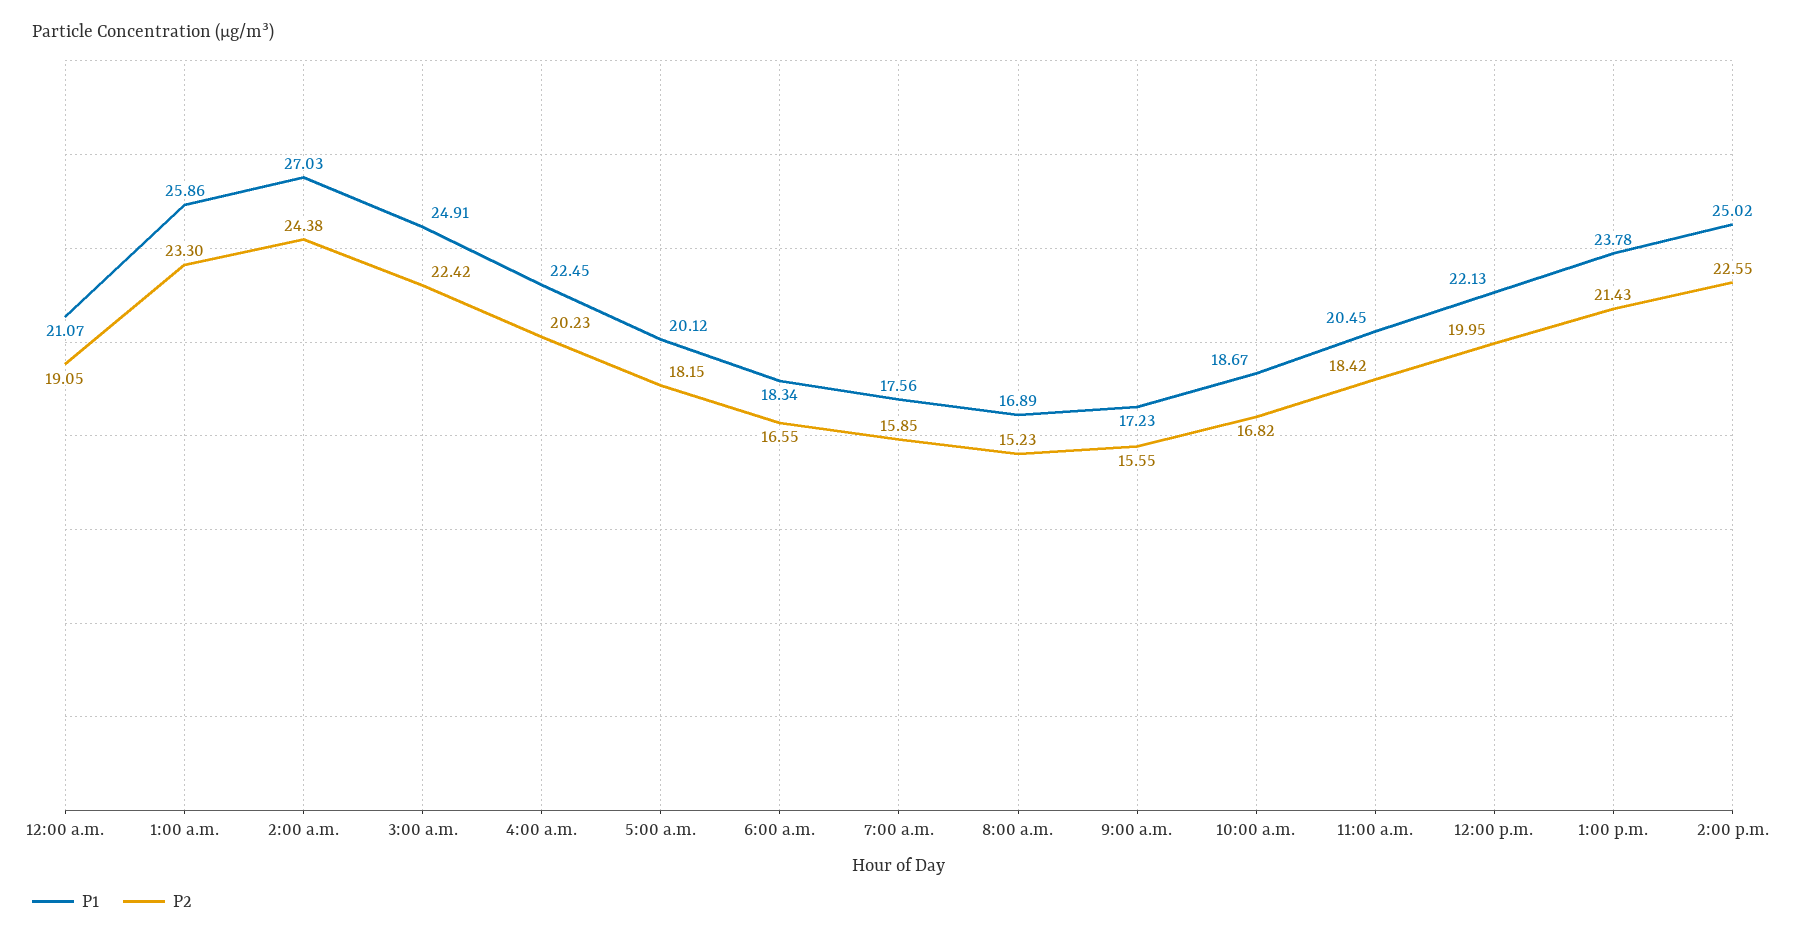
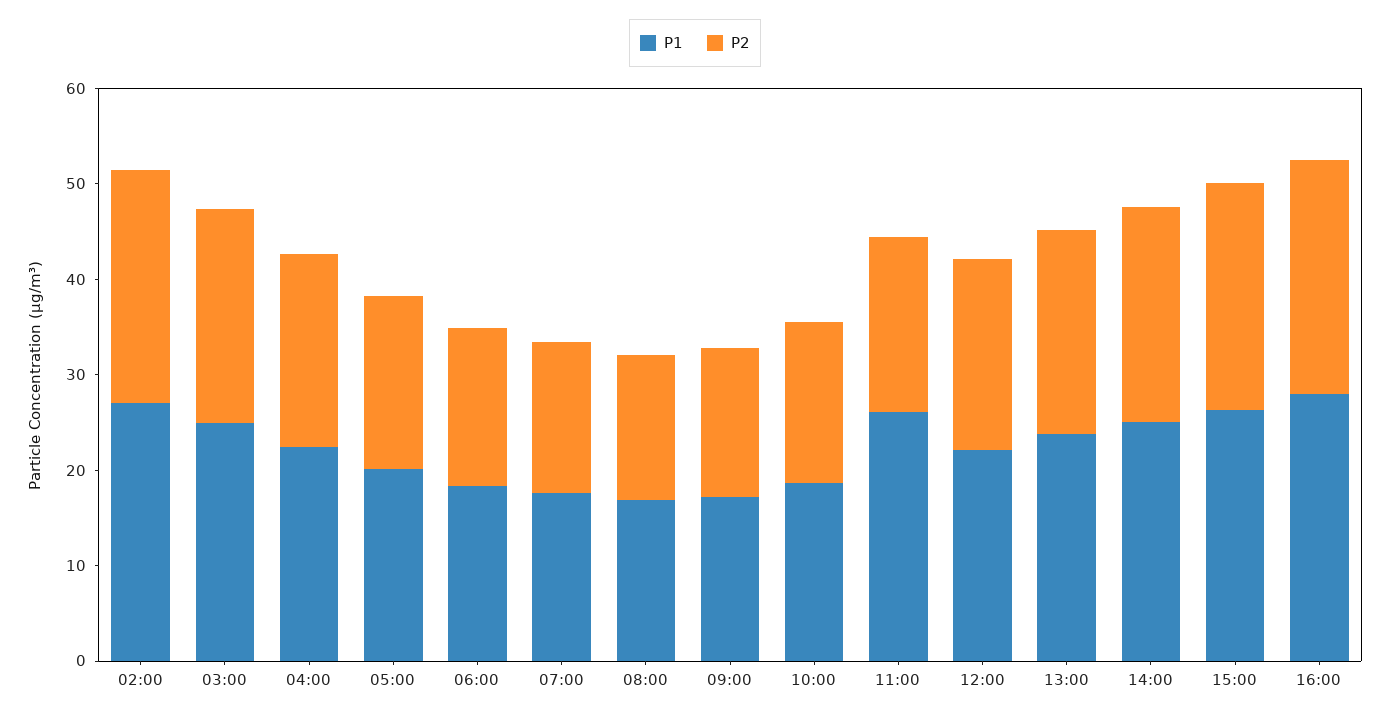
P1, 12:00 a.m.: 21.07 -> none
P2, 12:00 a.m.: 19.05 -> none
P1, 1:00 a.m.: 25.86 -> none
P2, 1:00 a.m.: 23.3 -> none
P1, 11:00 a.m.: 20.45 -> 26
P1, 15:00: none -> 26
P2, 15:00: none -> 24
P1, 16:00: none -> 28
P2, 16:00: none -> 24

